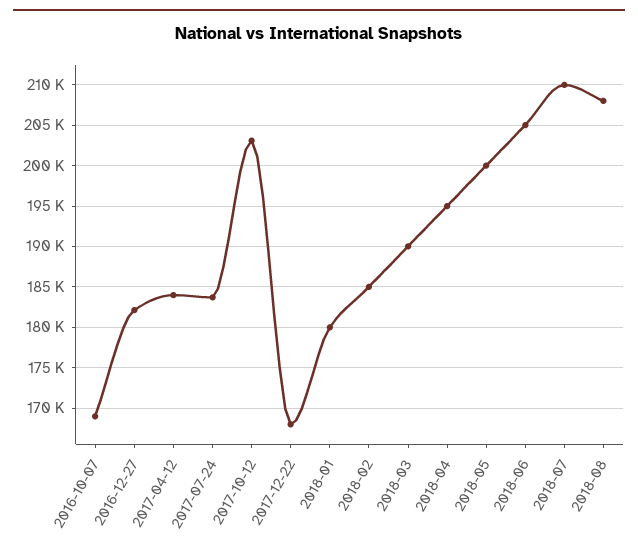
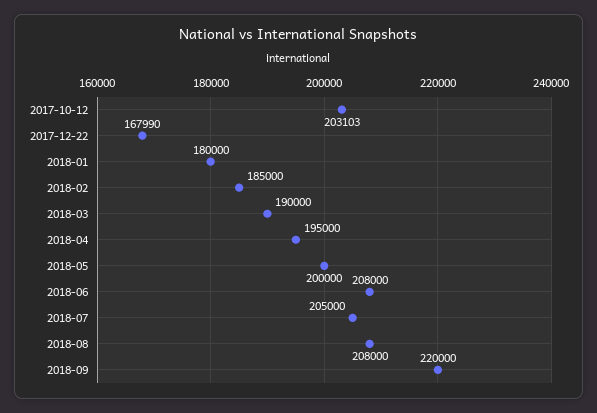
2016-10-07: 169000 -> none
2016-12-27: 182000 -> none
2017-04-12: 184000 -> none
2017-07-24: 184000 -> none
2018-06: 205000 -> 208000
2018-07: 210000 -> 205000
2018-09: none -> 220000

